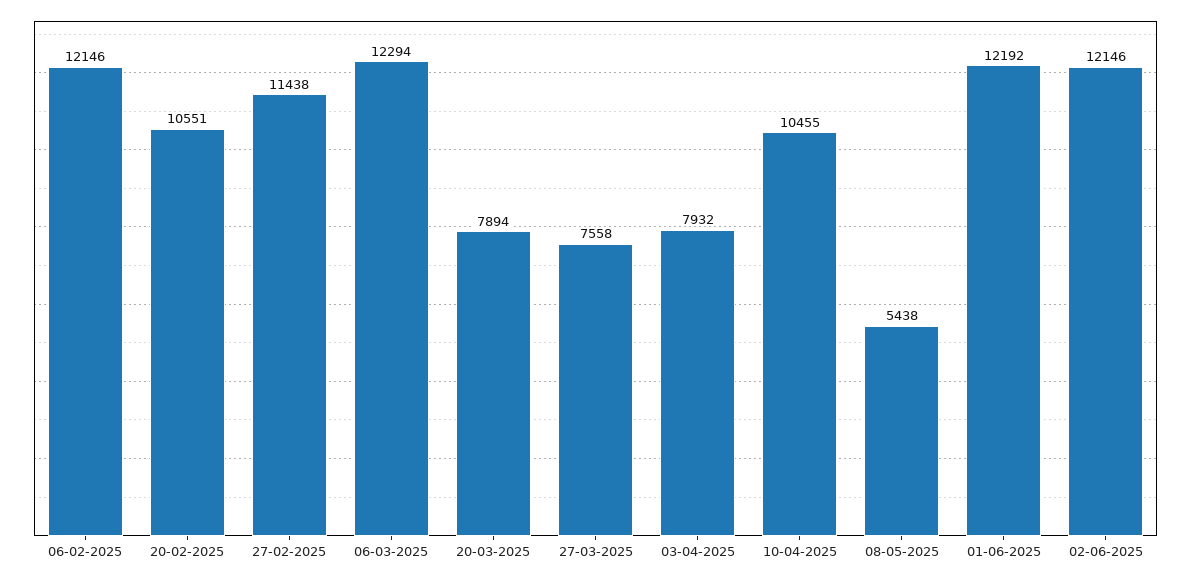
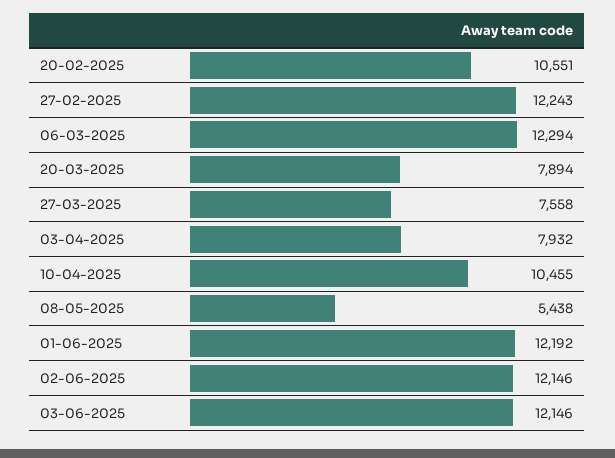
06-02-2025: 12146 -> none
27-02-2025: 11438 -> 12243
03-06-2025: none -> 12146

